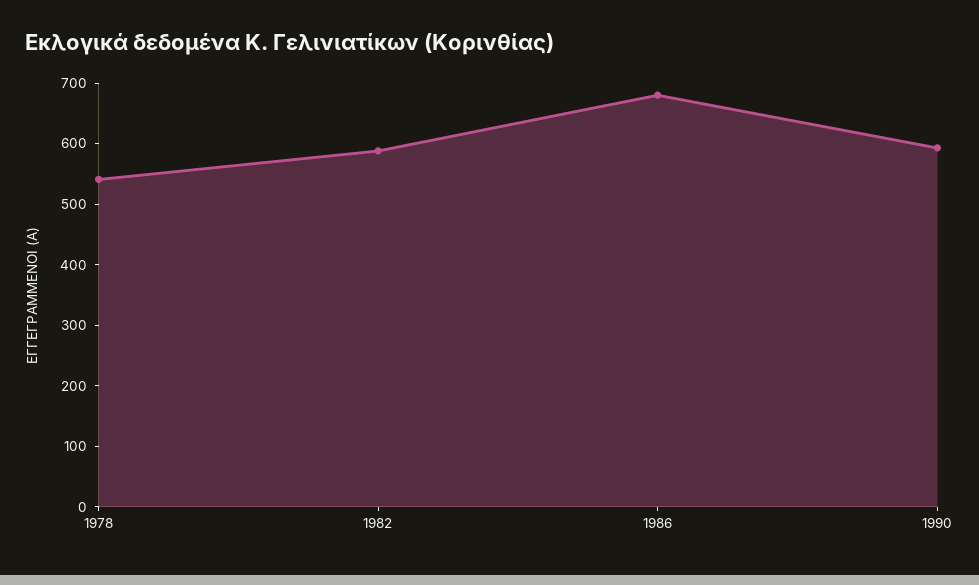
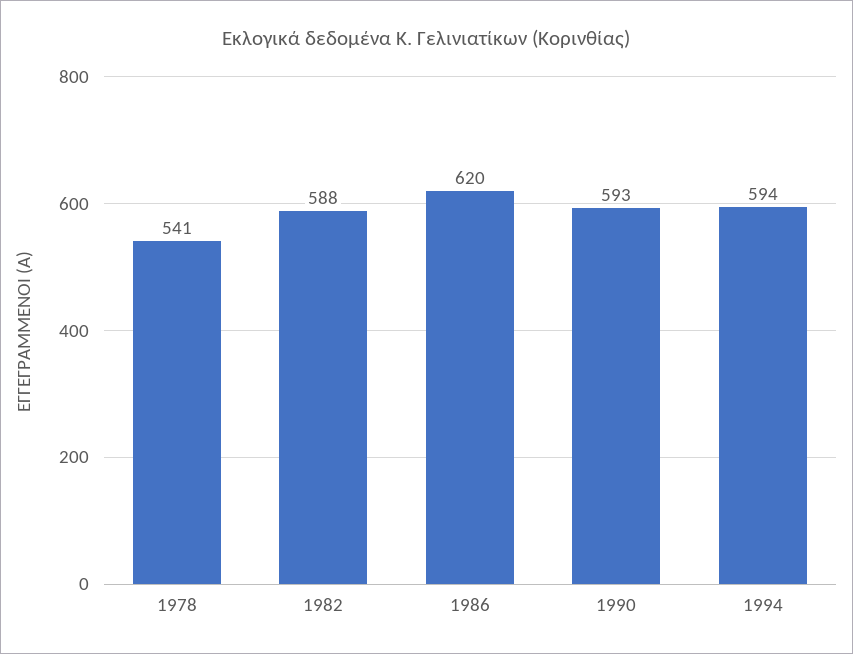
1986: 680 -> 620
1994: none -> 594

